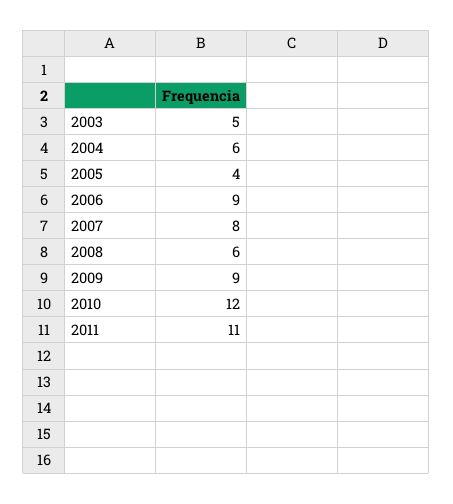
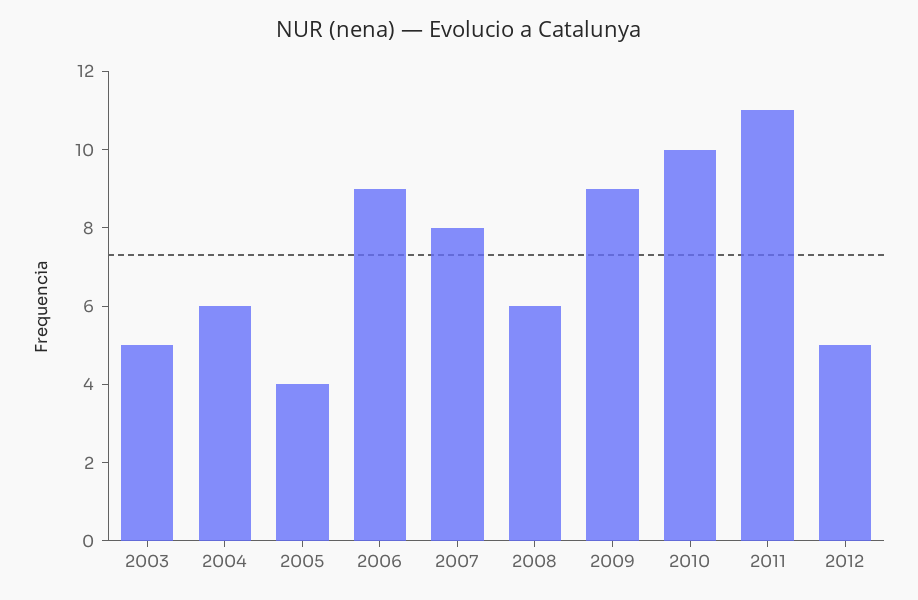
2010: 12 -> 10
2012: none -> 5

